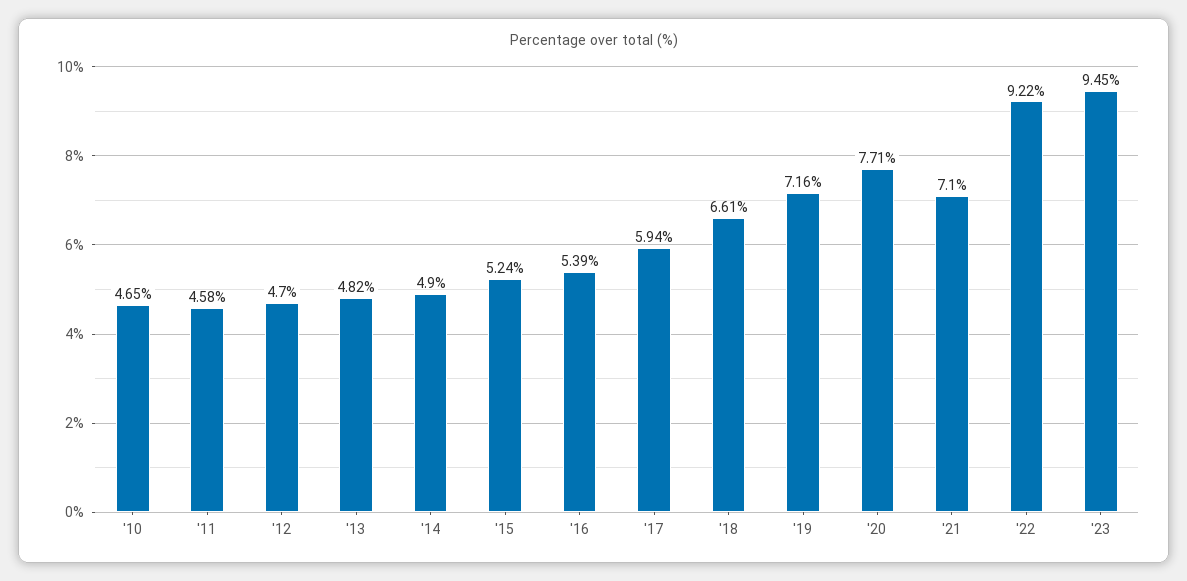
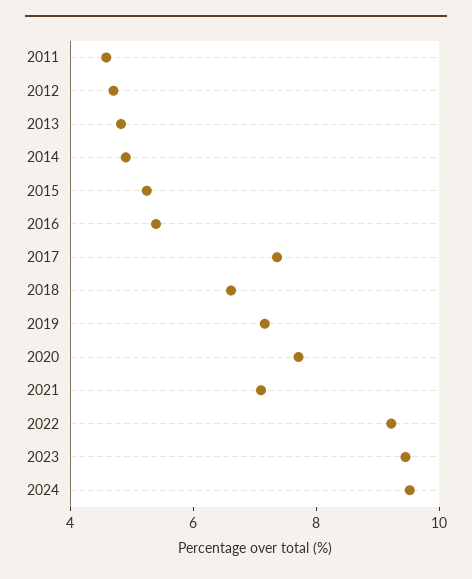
'10: 4.65 -> none
'17: 5.94 -> 7.5
2024: none -> 9.5

